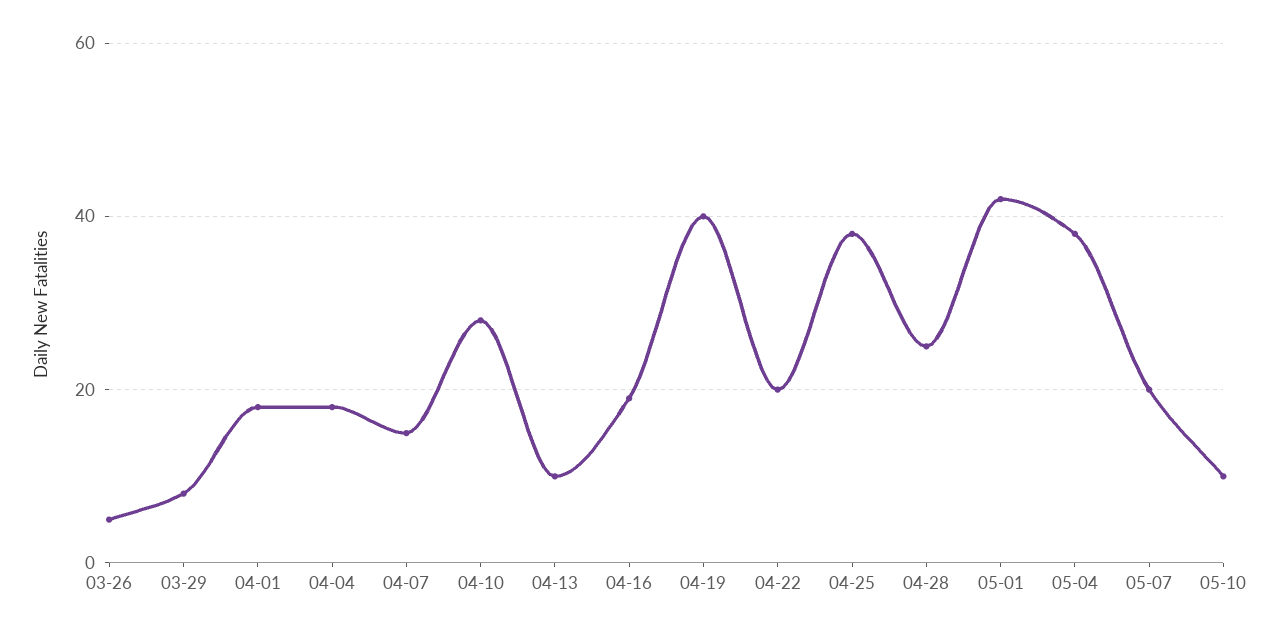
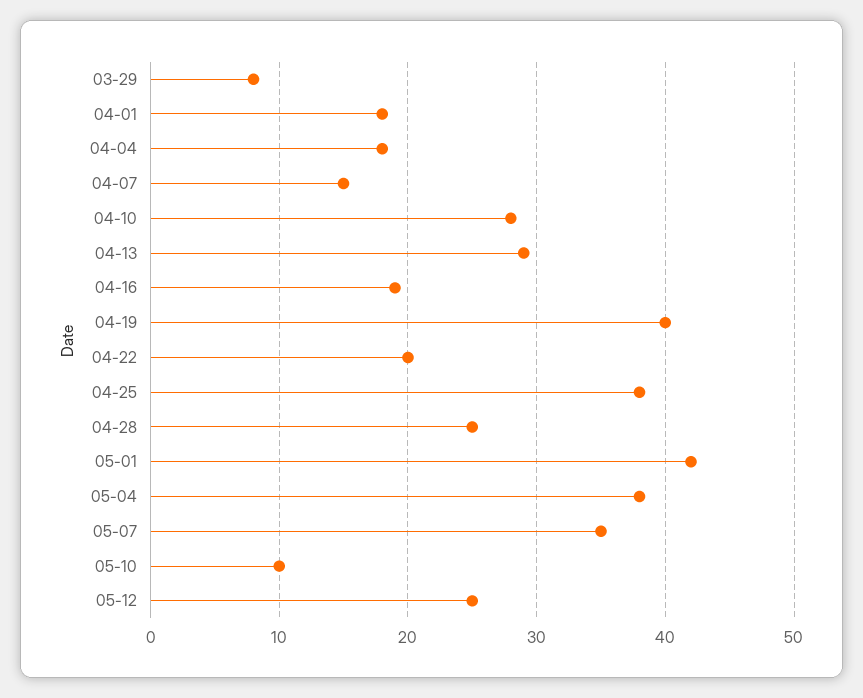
03-26: 5 -> none
04-13: 10 -> 29
05-07: 20 -> 35
05-12: none -> 25

